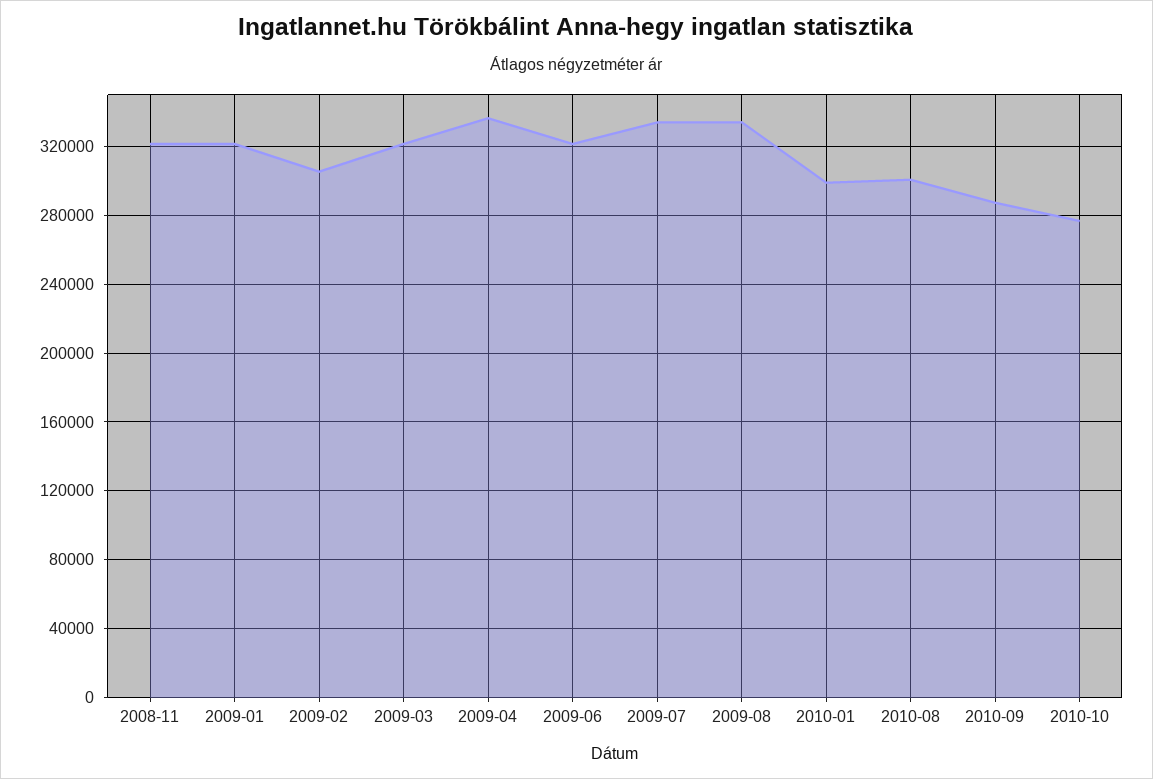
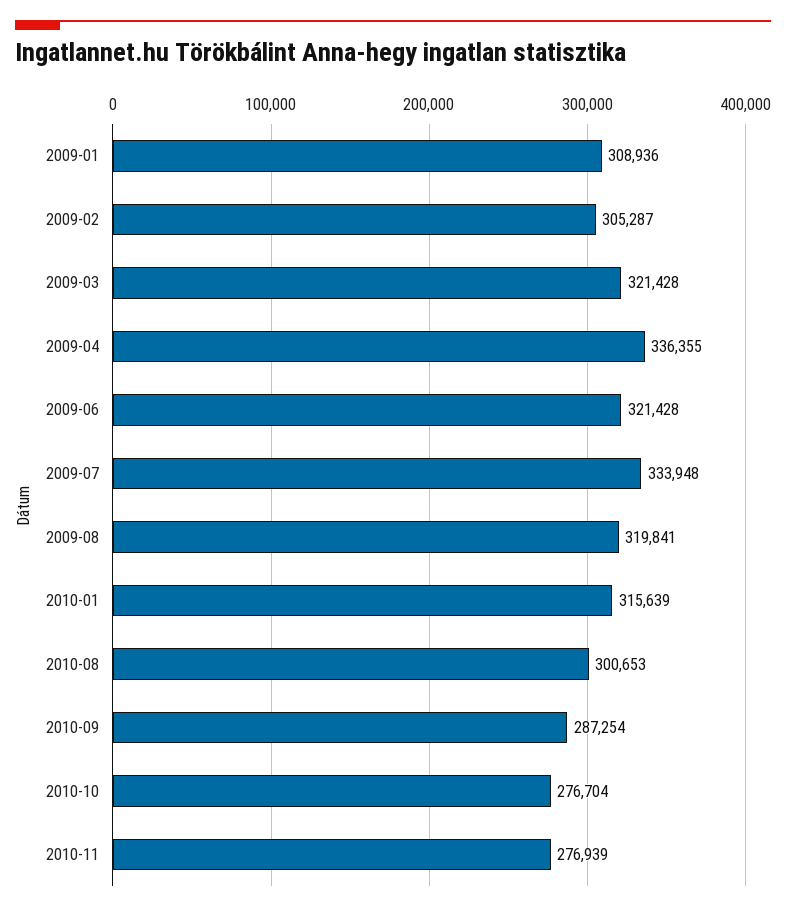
2008-11: 320000 -> none
2009-01: 320000 -> 308936
2009-08: 335000 -> 319841
2010-01: 300000 -> 315639
2010-11: none -> 276939

